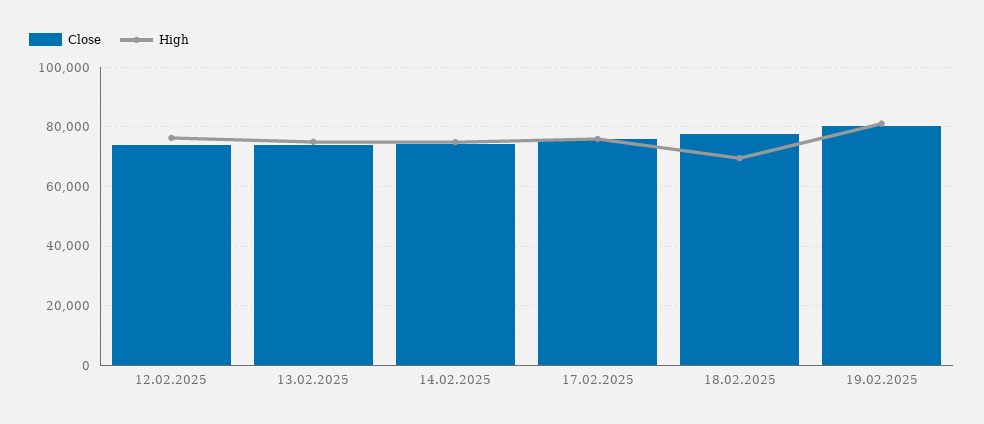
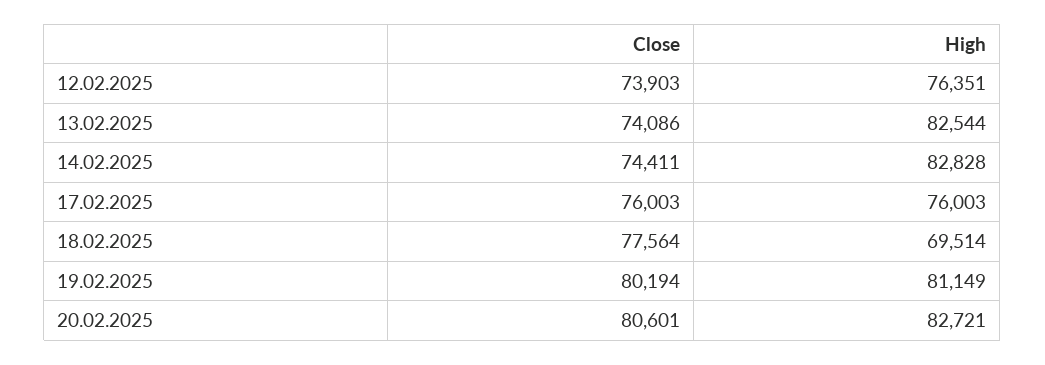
High, 13.02.2025: 75000 -> 82544
High, 14.02.2025: 75000 -> 82828
Close, 20.02.2025: none -> 80601
High, 20.02.2025: none -> 82721

